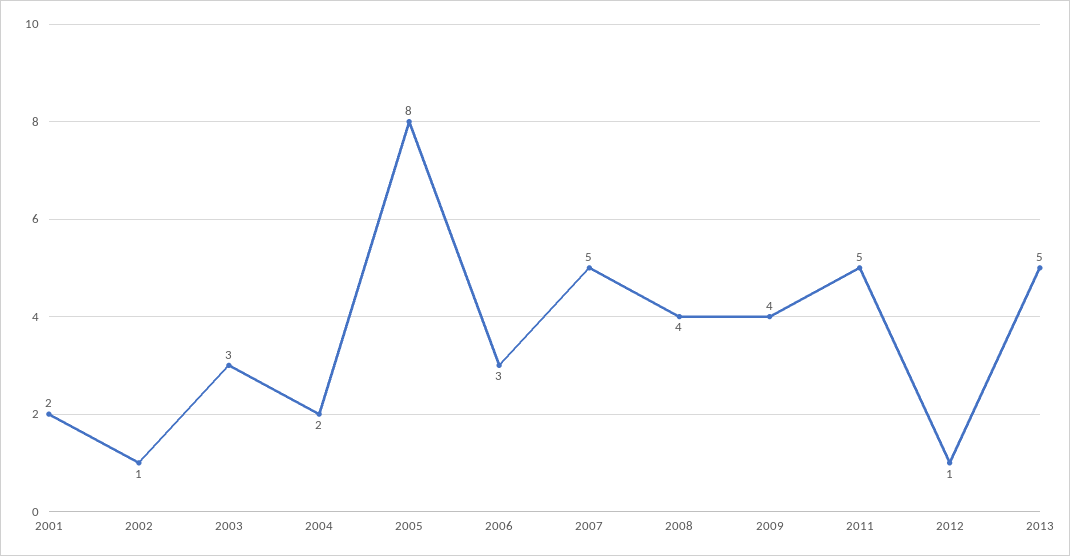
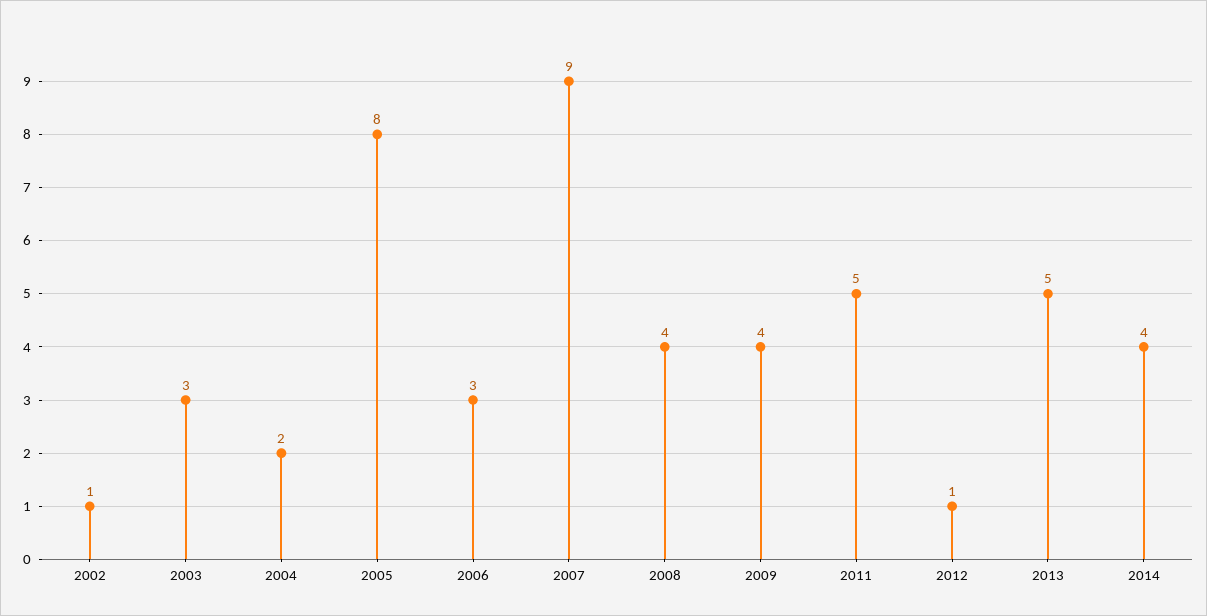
2001: 2 -> none
2007: 5 -> 9
2014: none -> 4

